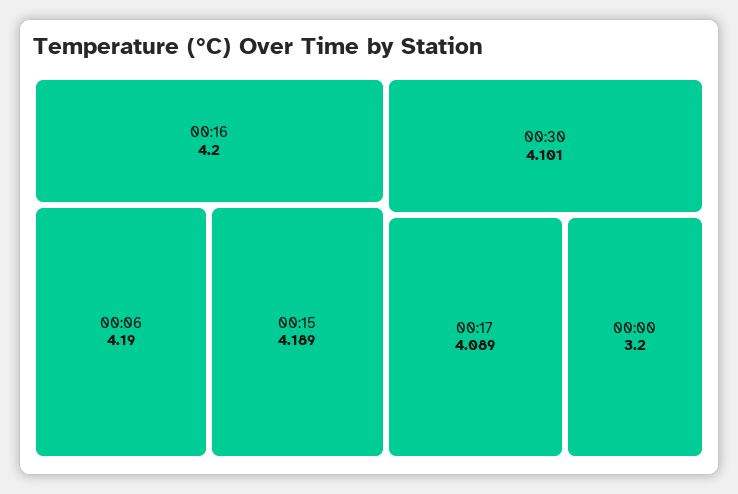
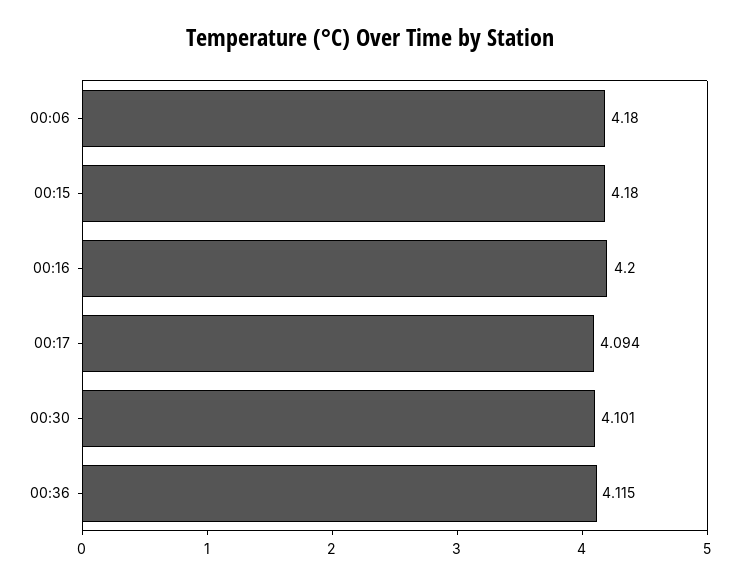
00:06: 4.19 -> 4.18
00:15: 4.189 -> 4.18
00:17: 4.089 -> 4.094
00:00: 3.2 -> none
00:36: none -> 4.115

